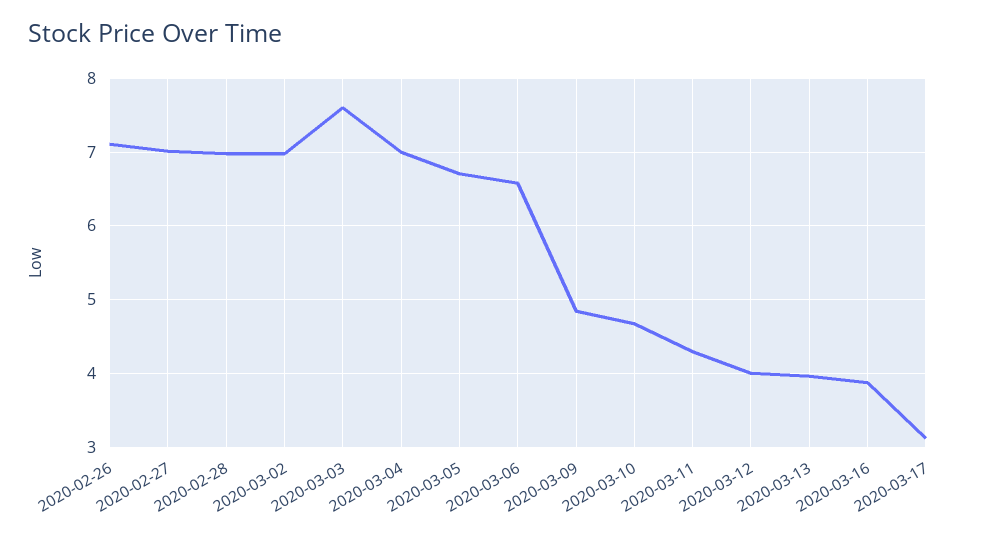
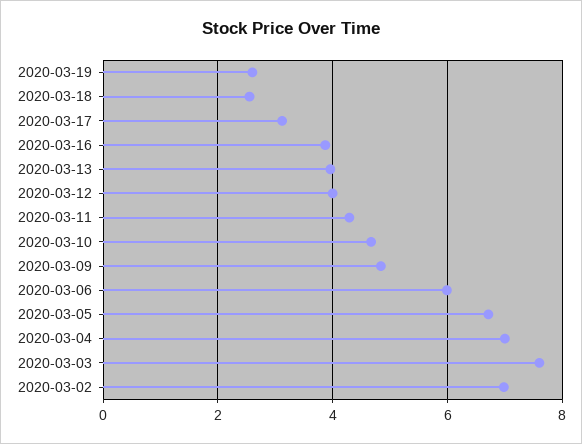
2020-02-26: 7.1 -> none
2020-02-27: 7 -> none
2020-02-28: 7 -> none
2020-03-06: 6.6 -> 6
2020-03-19: none -> 2.6
2020-03-18: none -> 2.6

